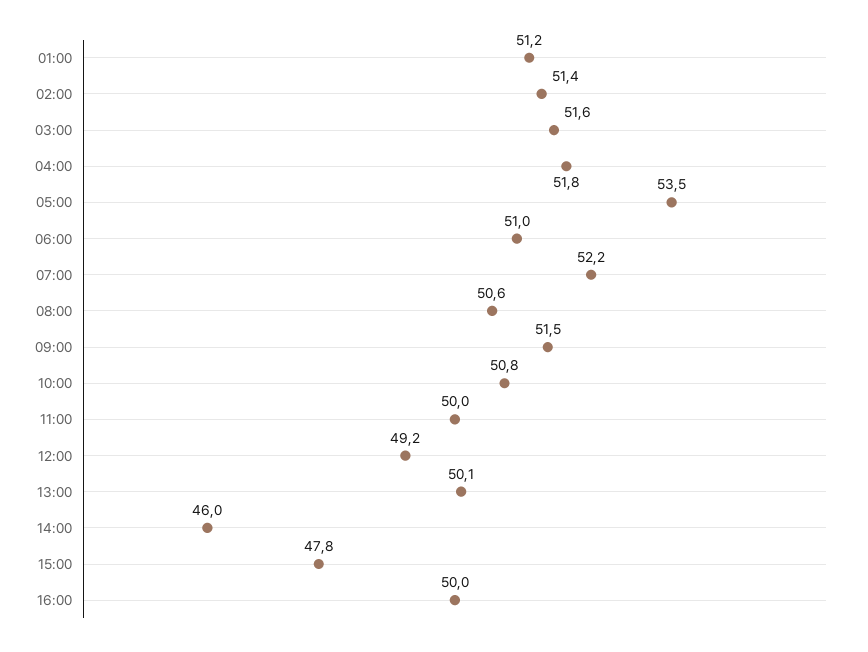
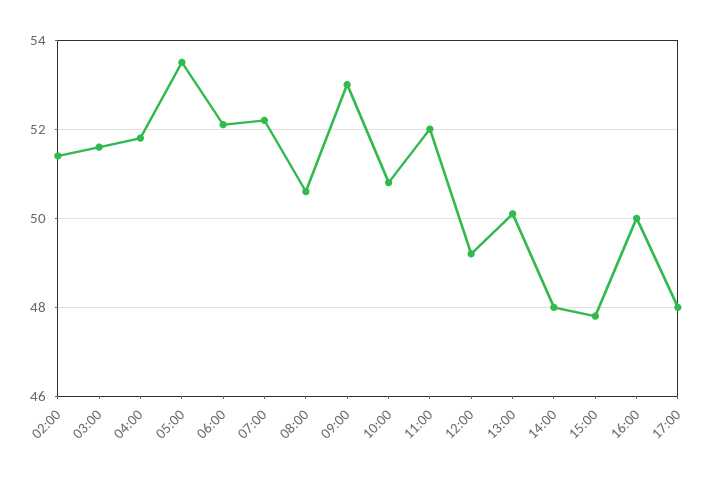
01:00: 51.2 -> none
06:00: 51 -> 52
09:00: 51.5 -> 53
11:00: 50 -> 52
14:00: 46 -> 48
17:00: none -> 48

